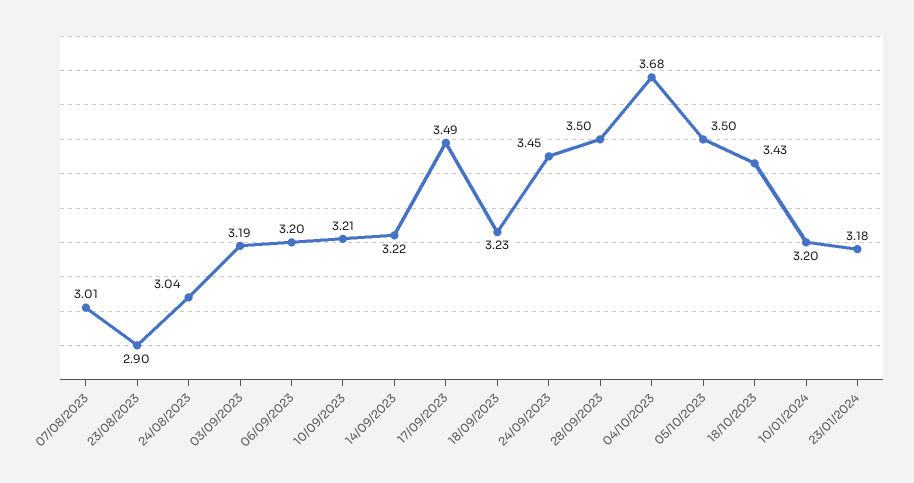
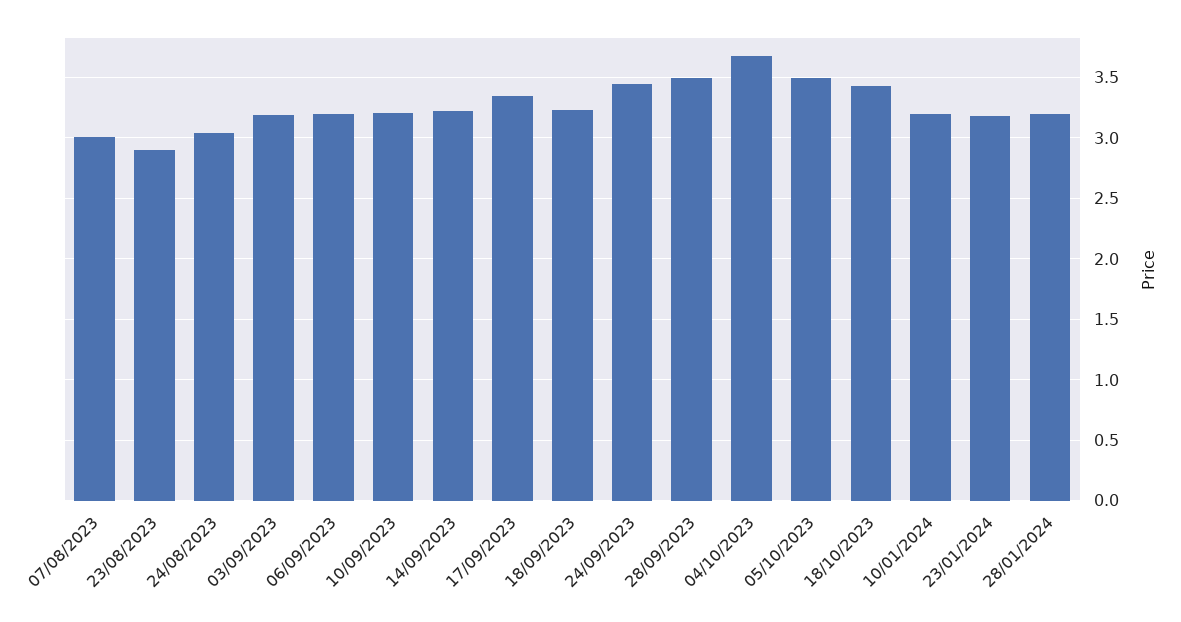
17/09/2023: 3.49 -> 3.35
28/01/2024: none -> 3.2

